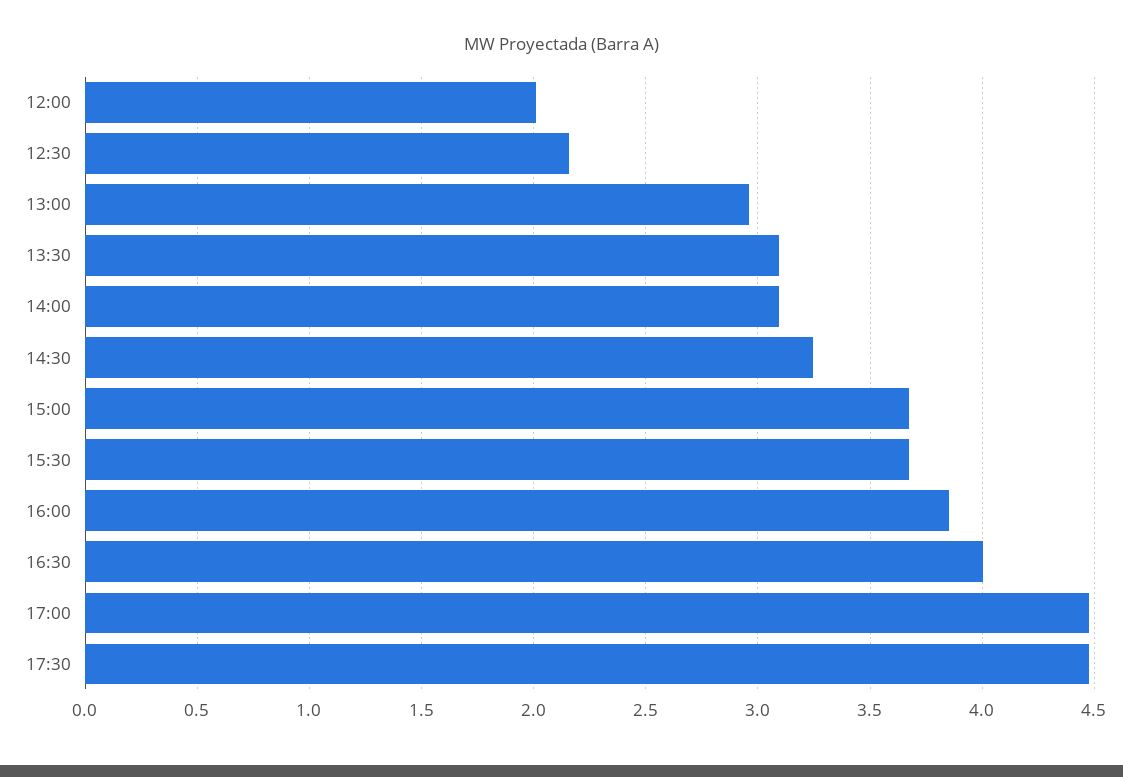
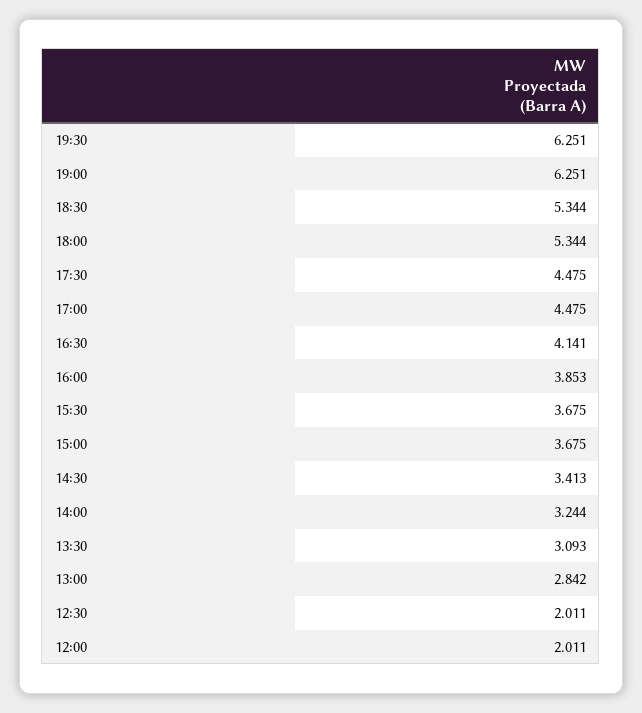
12:30: 2.15 -> 2.011
13:00: 2.95 -> 2.842
14:00: 3.1 -> 3.244
14:30: 3.25 -> 3.413
16:30: 4 -> 4.141
19:30: none -> 6.251
19:00: none -> 6.251
18:30: none -> 5.344
18:00: none -> 5.344

